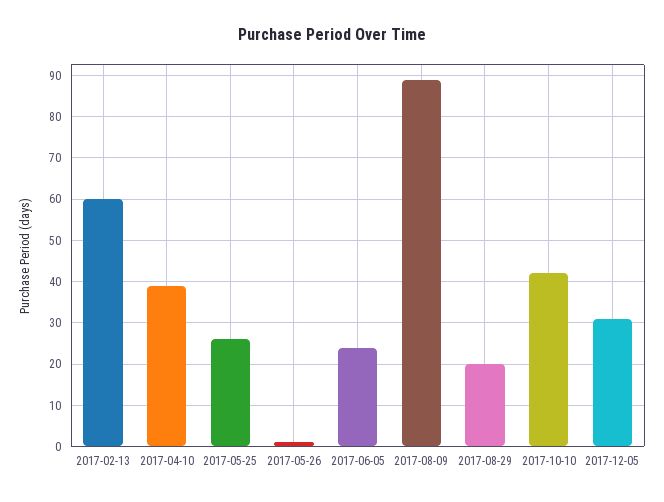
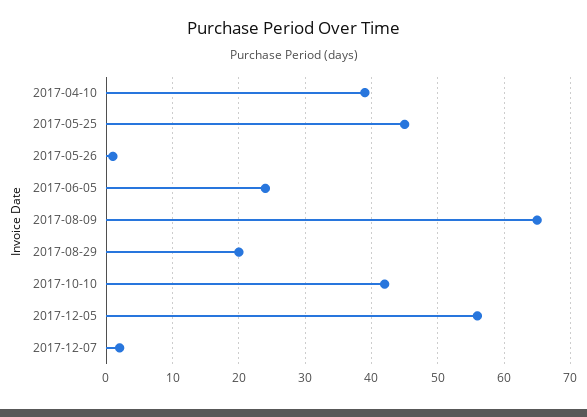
2017-02-13: 60 -> none
2017-05-25: 25 -> 45
2017-08-09: 90 -> 65
2017-12-05: 30 -> 56
2017-12-07: none -> 2

